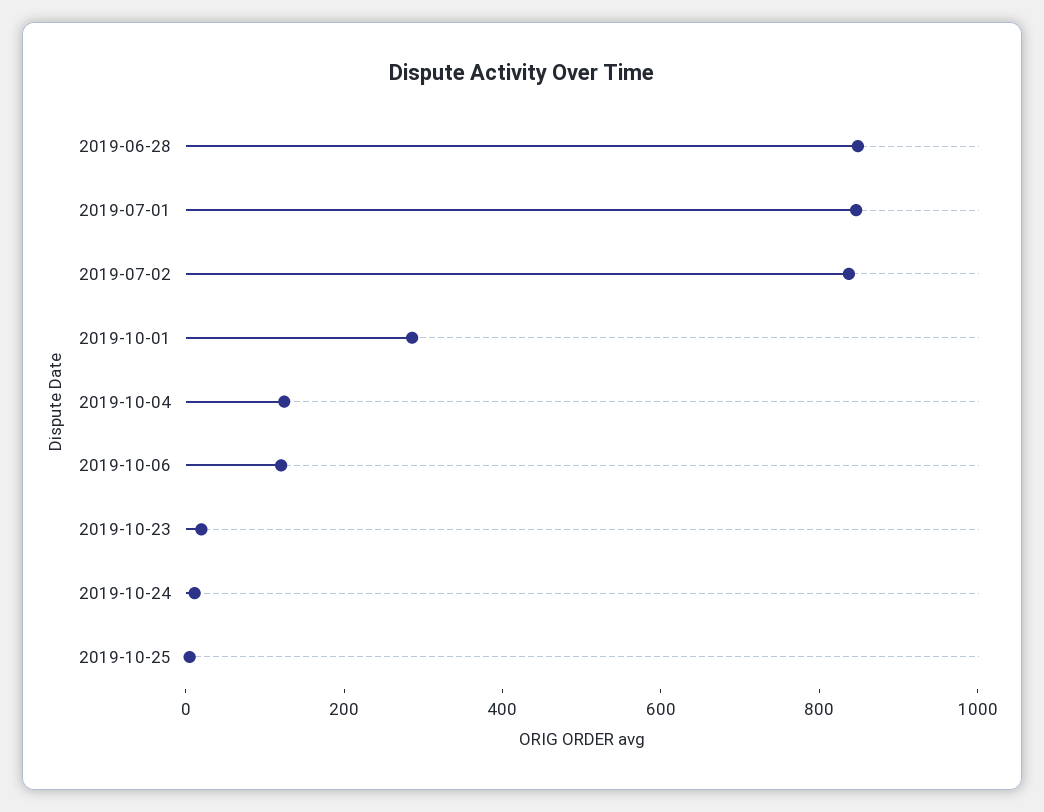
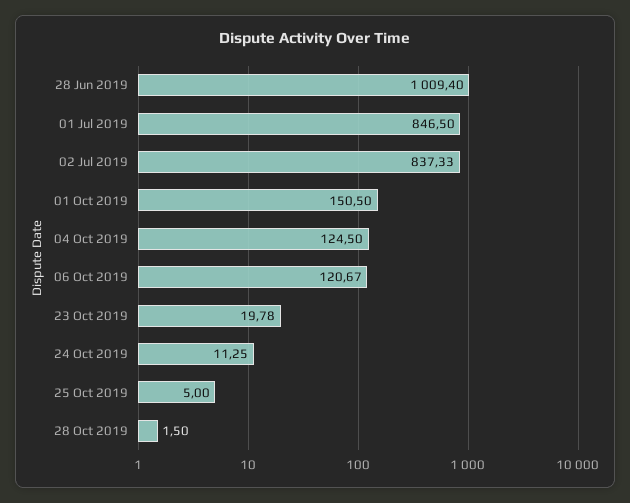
2019-06-28: 850 -> 1009.4
2019-10-01: 300 -> 150.5
28 Oct 2019: none -> 1.5

